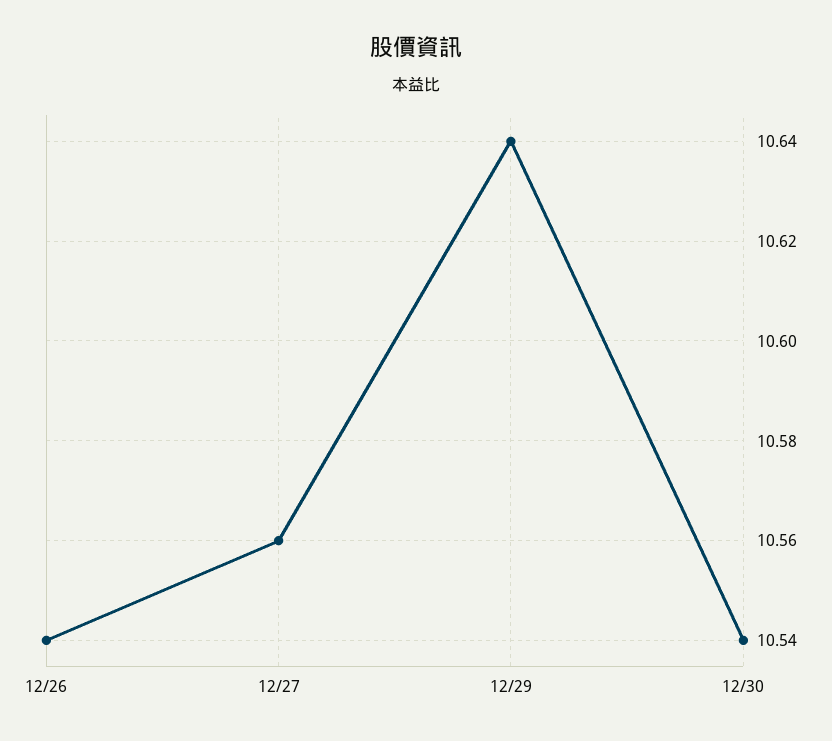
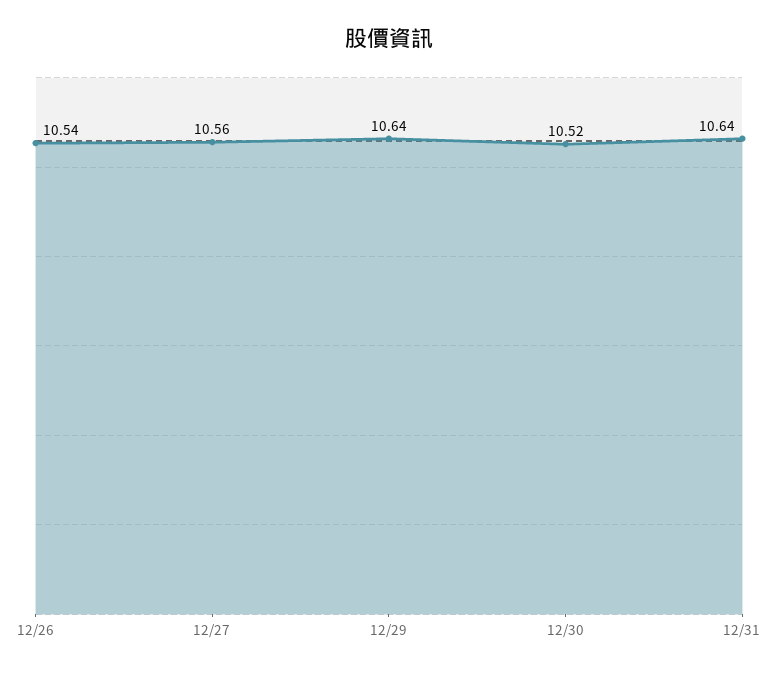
12/30: 10.54 -> 10.52
12/31: none -> 10.64

